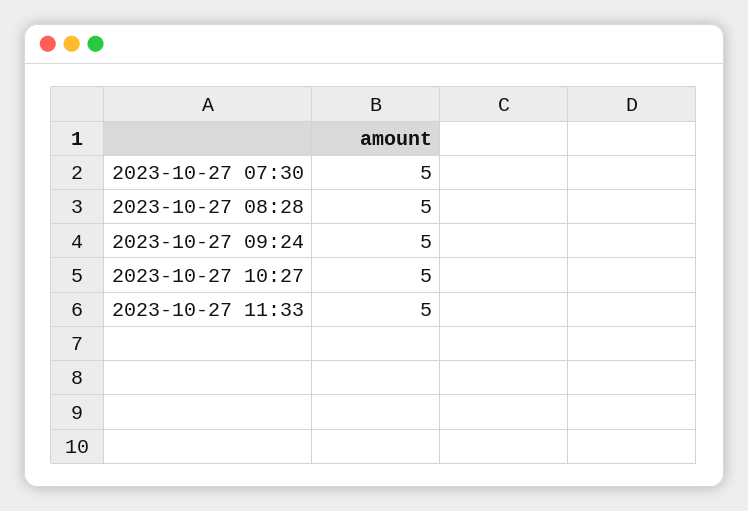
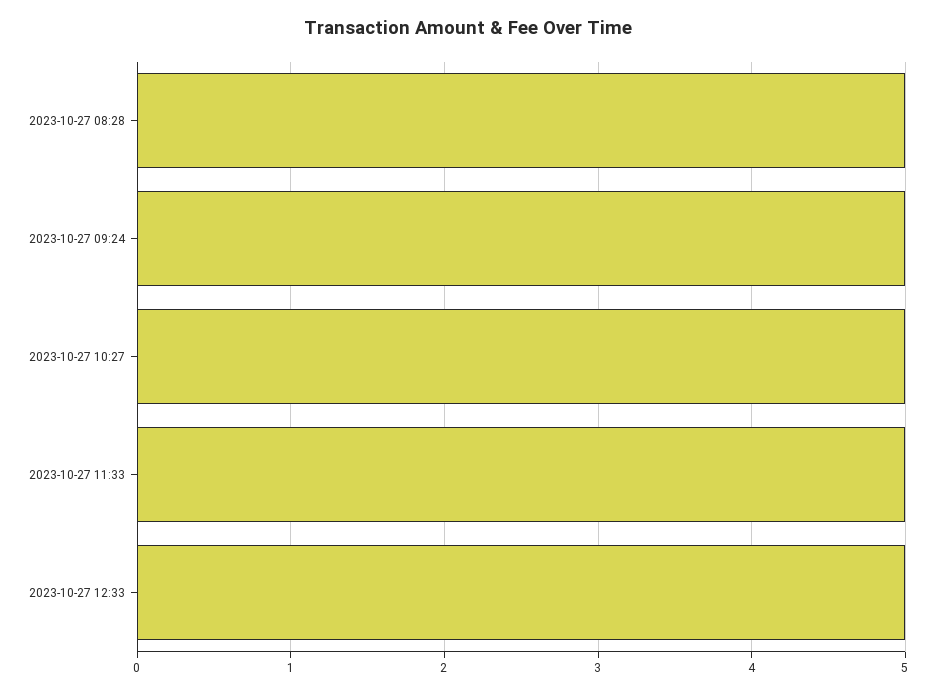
2023-10-27 07:30: 5 -> none
2023-10-27 12:33: none -> 5

